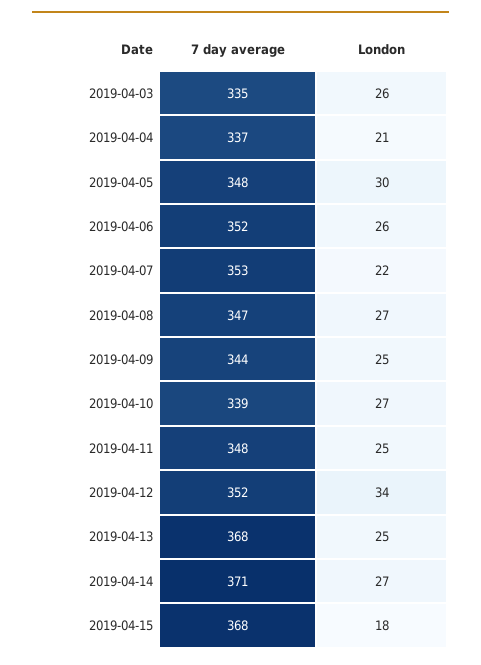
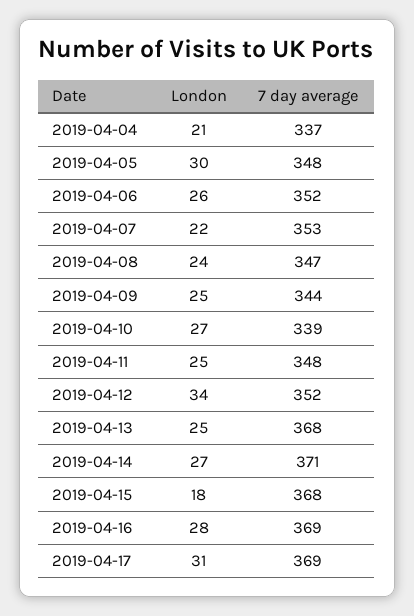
7 day average, 2019-04-03: 335 -> none
London, 2019-04-03: 26 -> none
London, 2019-04-08: 27 -> 24
London, 2019-04-16: none -> 28
7 day average, 2019-04-16: none -> 369
London, 2019-04-17: none -> 31
7 day average, 2019-04-17: none -> 369

